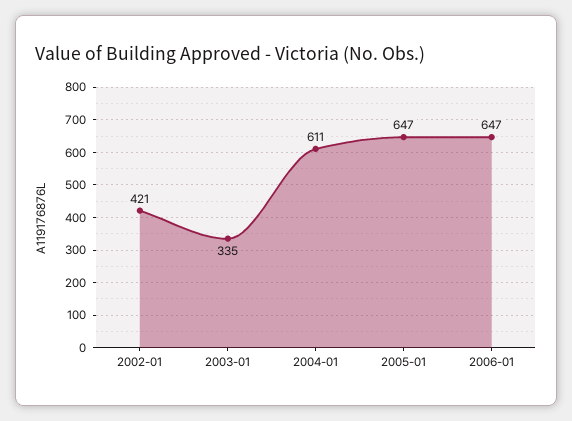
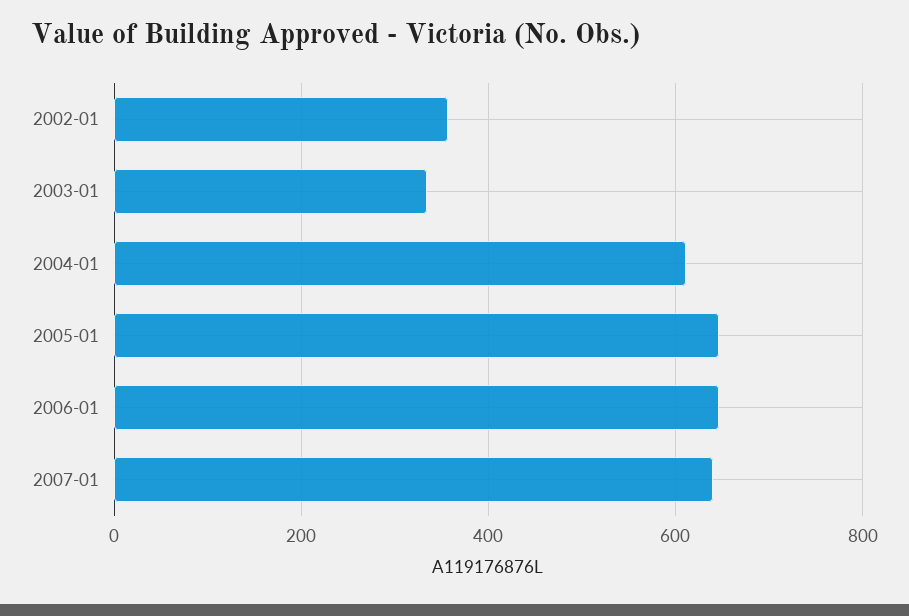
2002-01: 421 -> 360
2007-01: none -> 640

